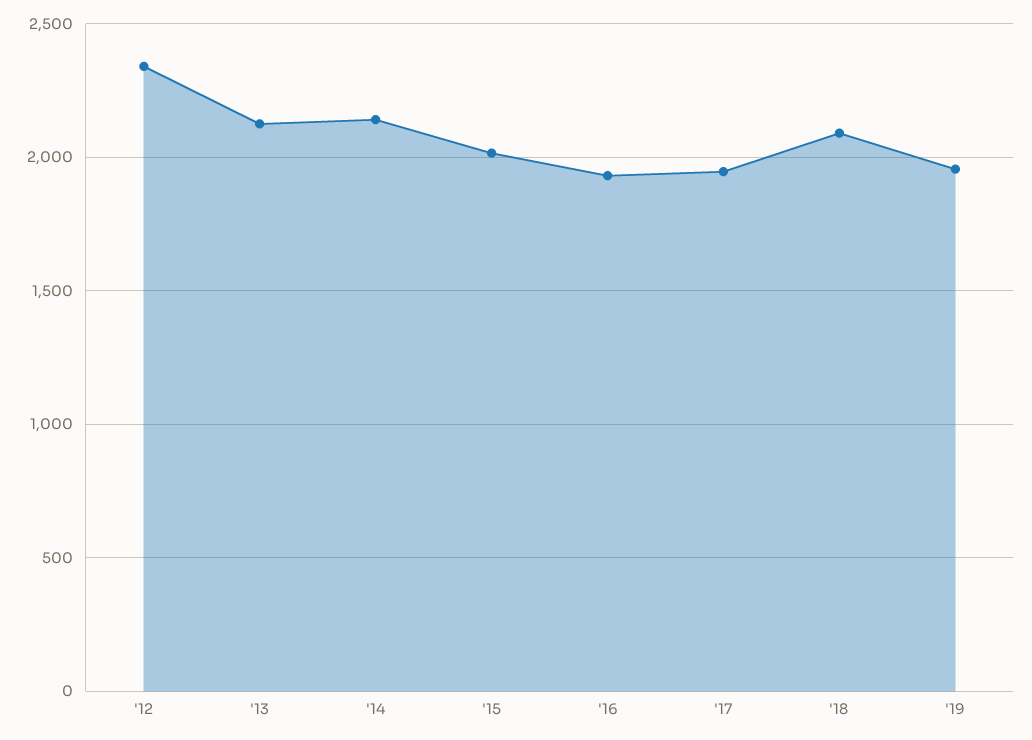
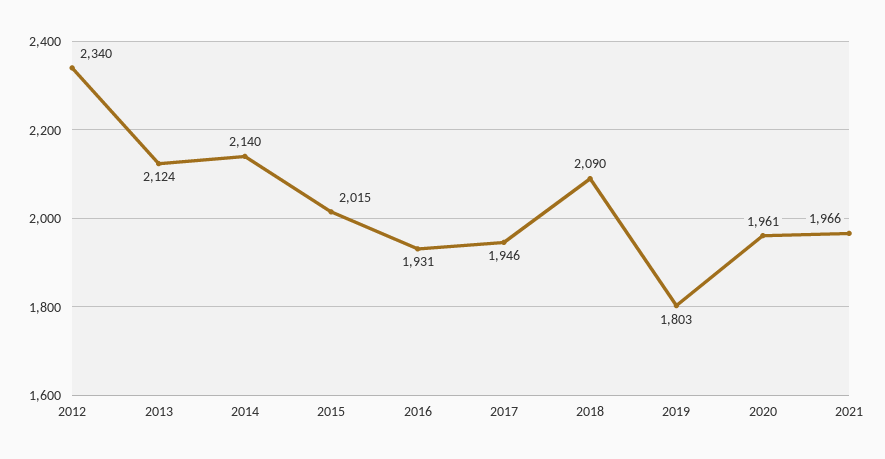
'19: 1950 -> 1803
2020: none -> 1961
2021: none -> 1966

